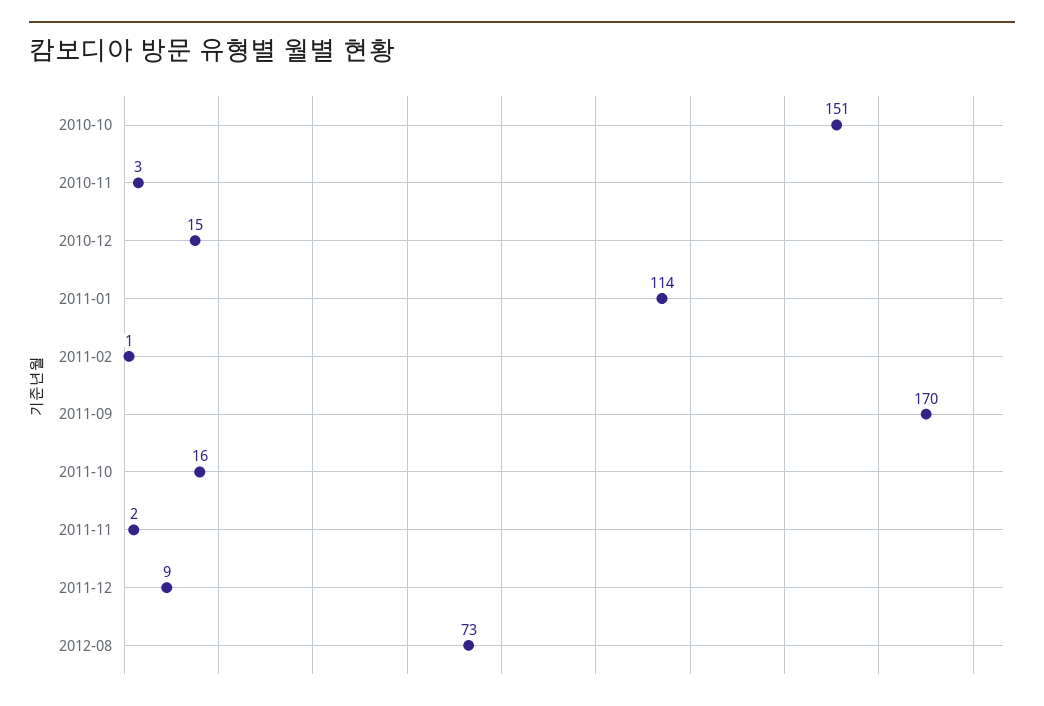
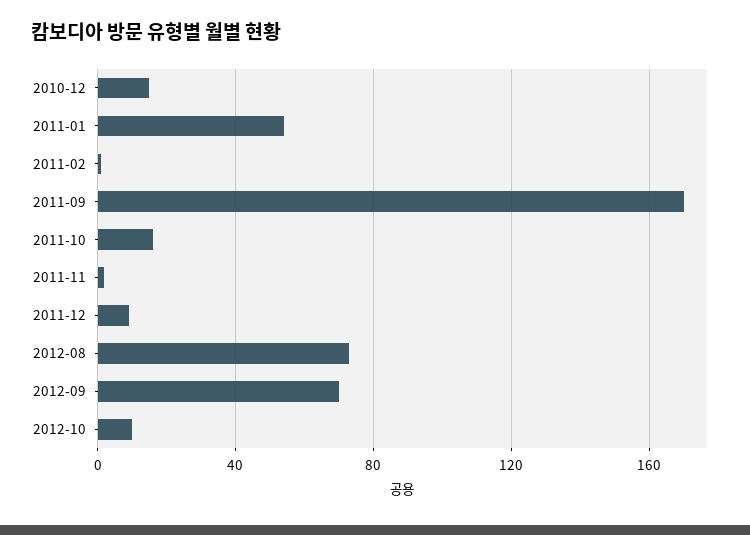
2010-10: 151 -> none
2010-11: 3 -> none
2011-01: 114 -> 55
2012-09: none -> 70
2012-10: none -> 10

